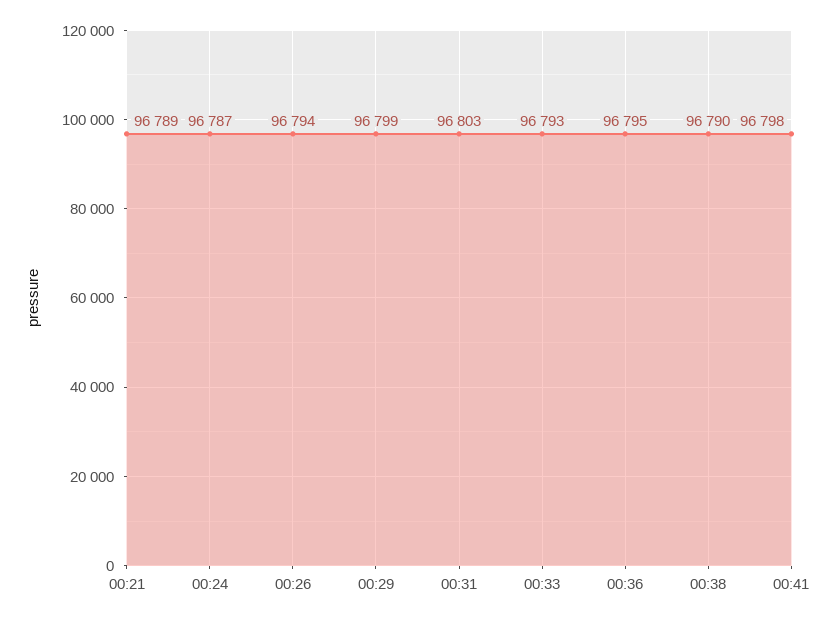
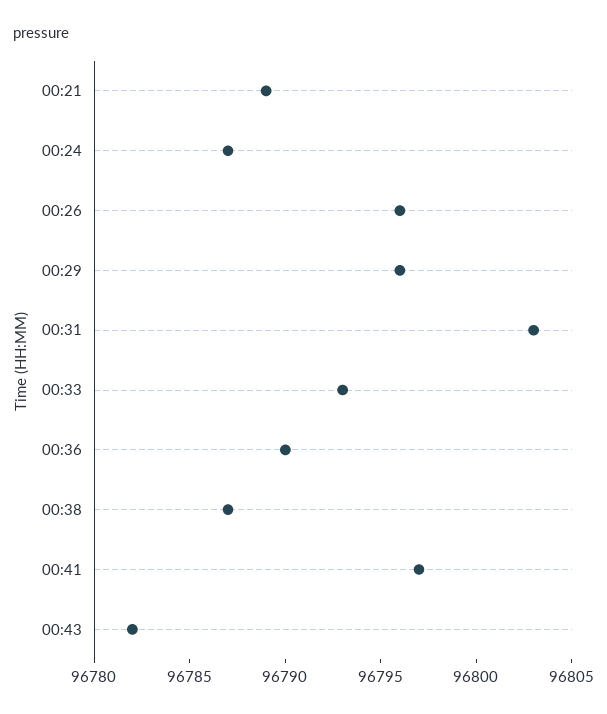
00:26: 96794 -> 96796
00:29: 96799 -> 96796
00:36: 96795 -> 96790
00:38: 96790 -> 96787
00:41: 96798 -> 96797
00:43: none -> 96782

